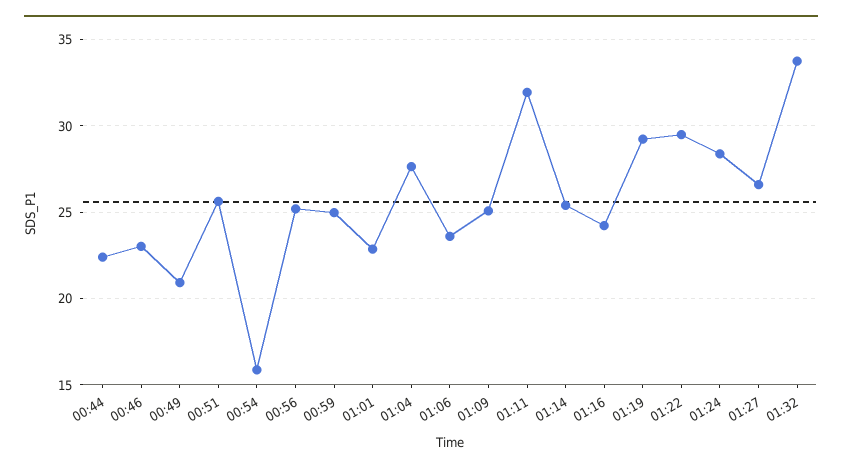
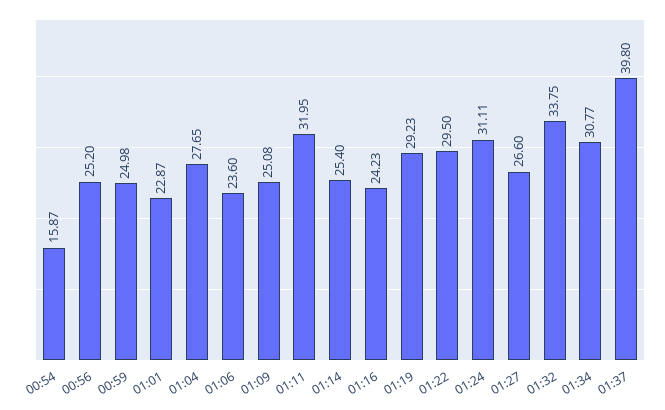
00:44: 22.5 -> none
00:46: 23 -> none
00:49: 21 -> none
00:51: 25.5 -> none
01:24: 28.5 -> 31.11
01:34: none -> 30.77
01:37: none -> 39.8

